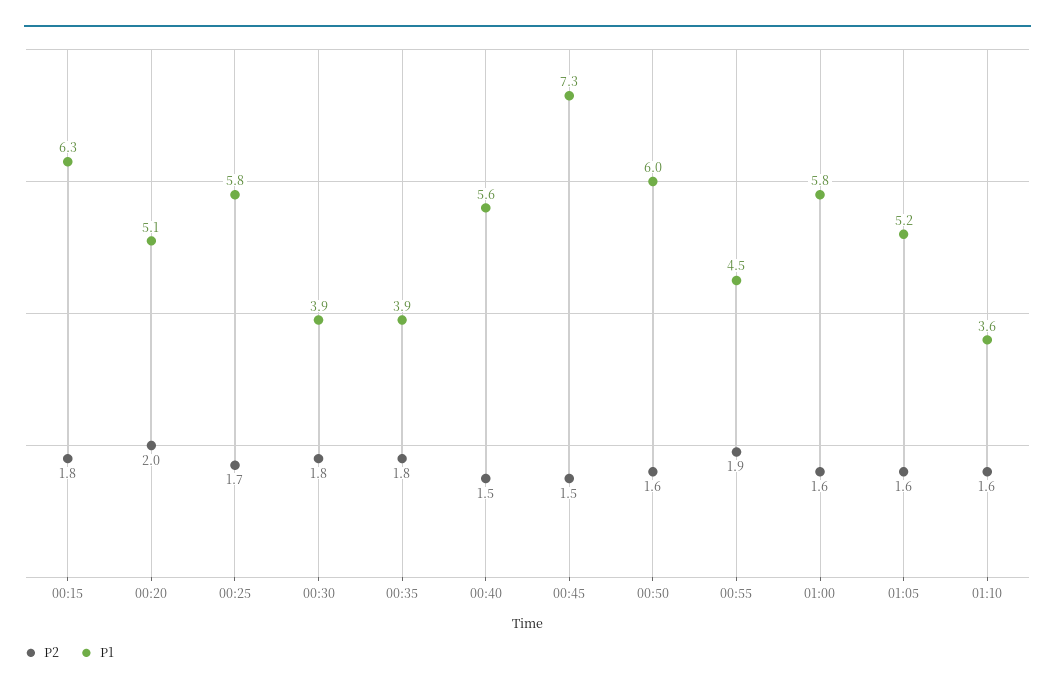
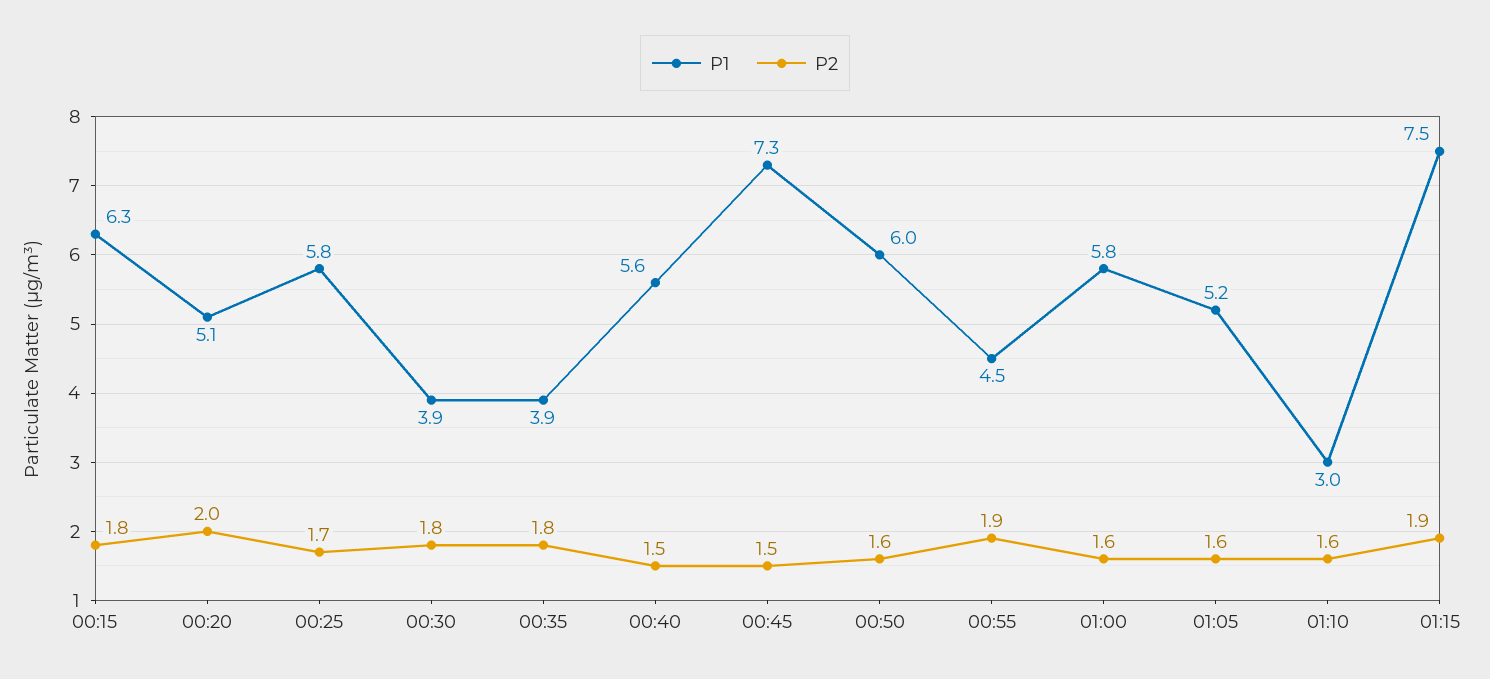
P1, 01:10: 3.6 -> 3
P1, 01:15: none -> 7.5
P2, 01:15: none -> 1.9

